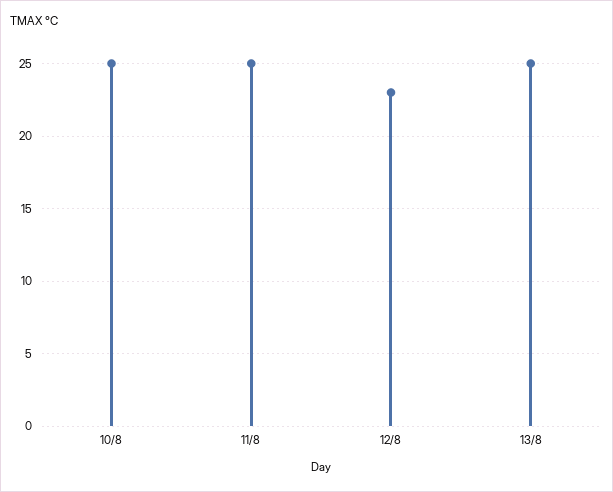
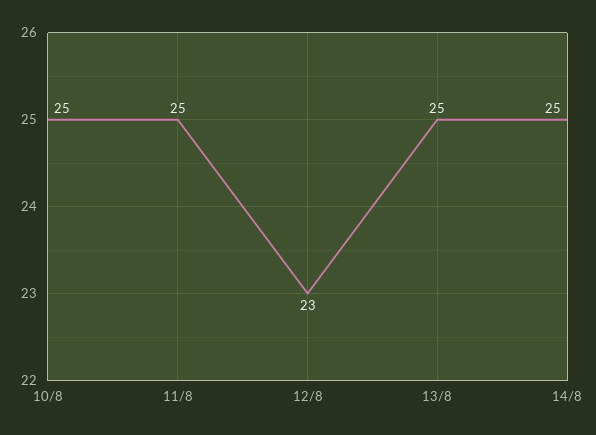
14/8: none -> 25

